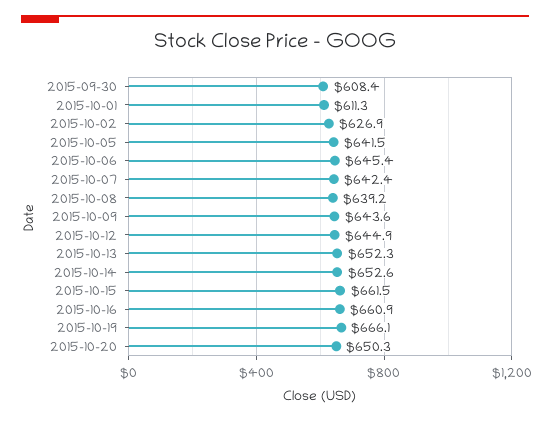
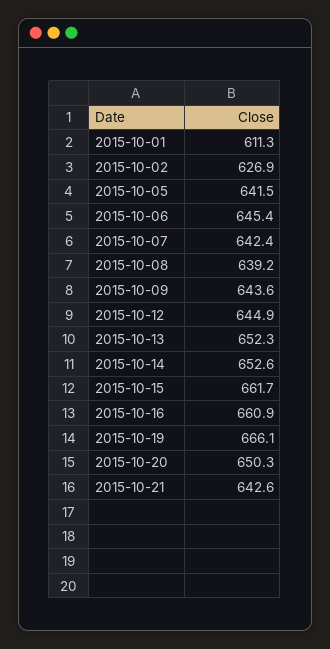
2015-09-30: 608.4 -> none
2015-10-15: 661.5 -> 661.7
2015-10-21: none -> 642.6

